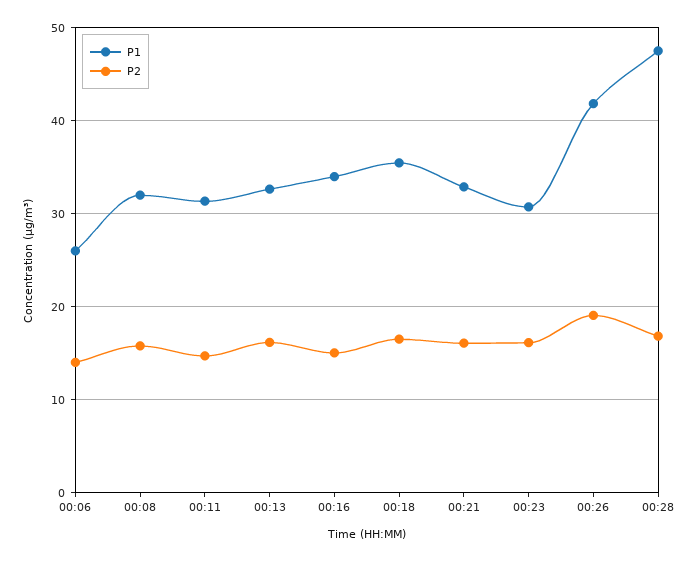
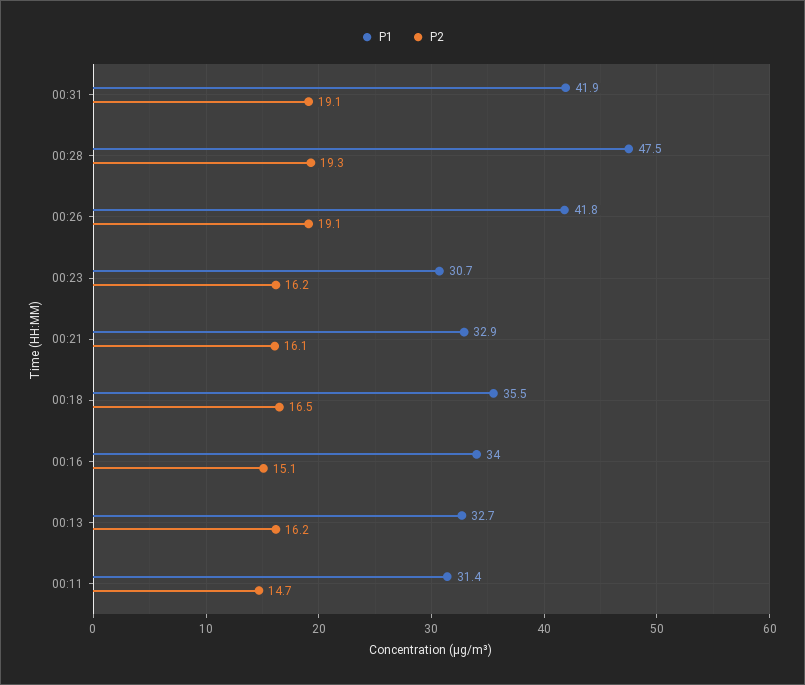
P1, 00:06: 26 -> none
P2, 00:06: 14 -> none
P1, 00:08: 32 -> none
P2, 00:08: 16 -> none
P2, 00:28: 17 -> 19.3
P1, 00:31: none -> 41.9
P2, 00:31: none -> 19.1

